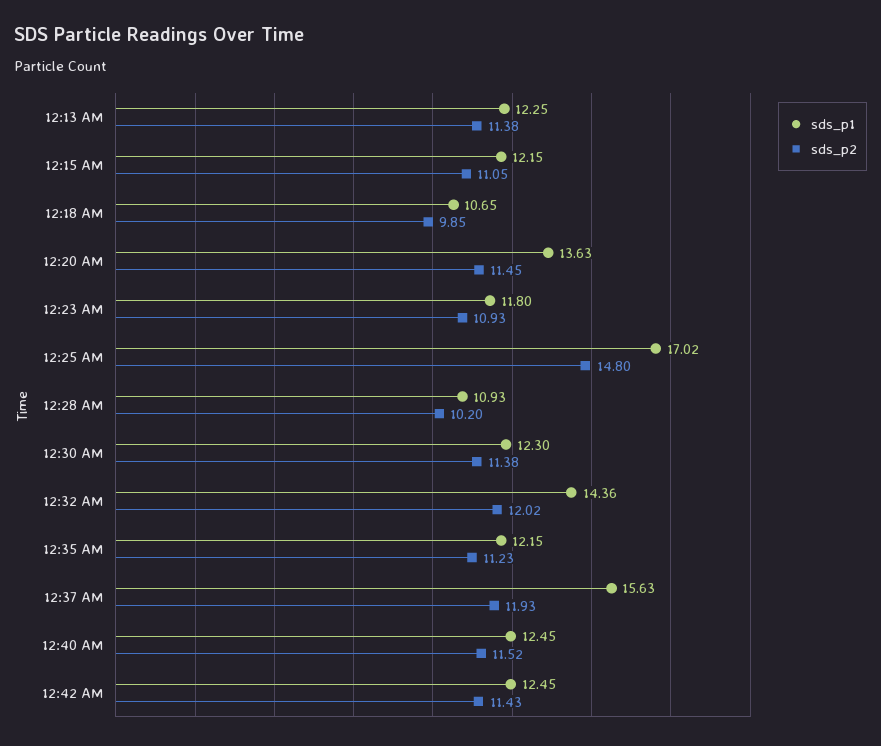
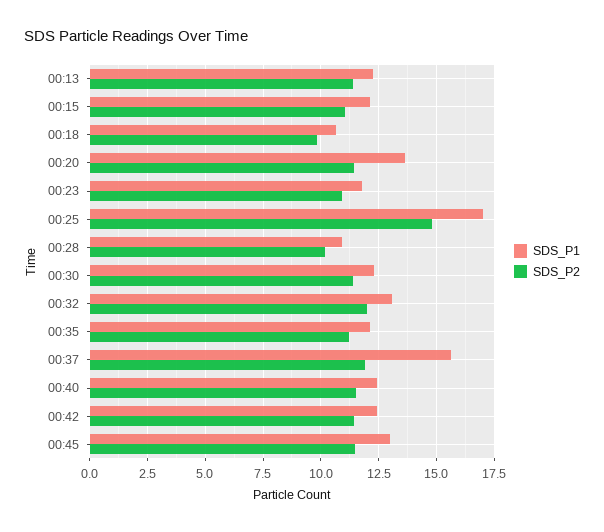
sds_p1, 12:32 AM: 14.36 -> 13
sds_p1, 00:45: none -> 13
sds_p2, 00:45: none -> 11.5

